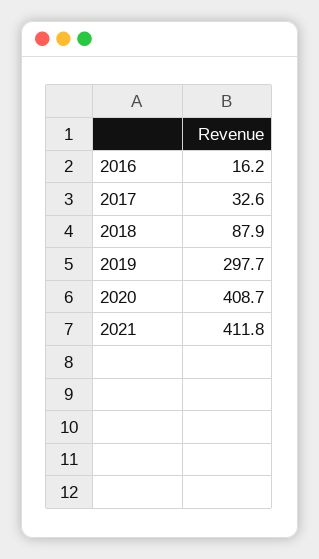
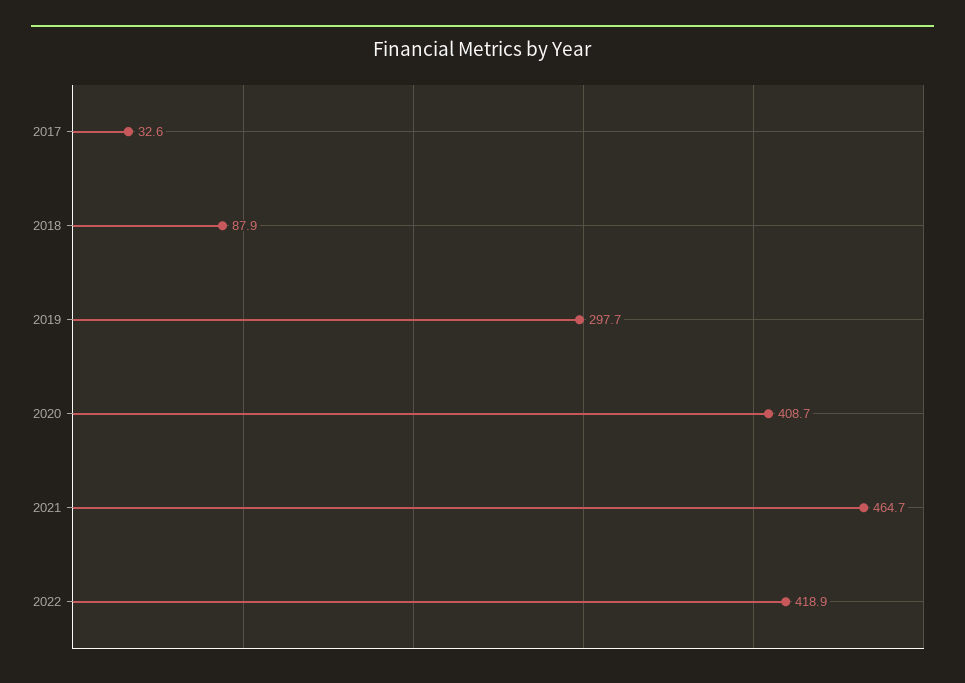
2016: 16.2 -> none
2021: 411.8 -> 464.7
2022: none -> 418.9

